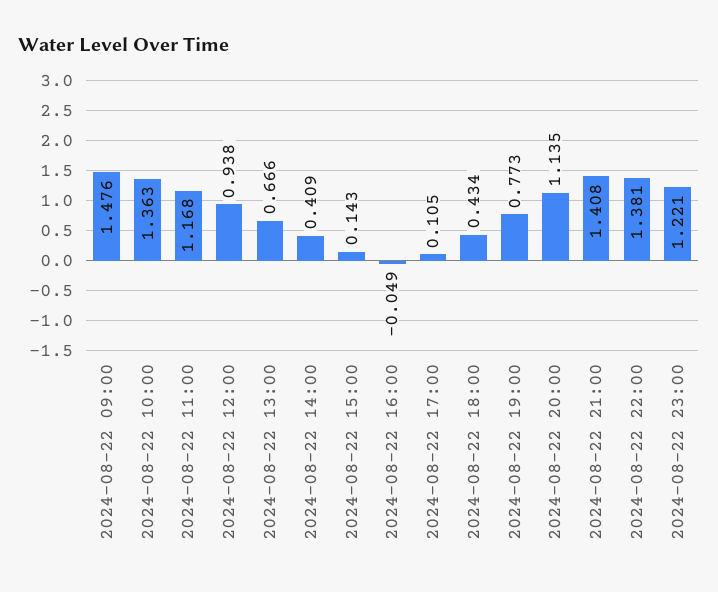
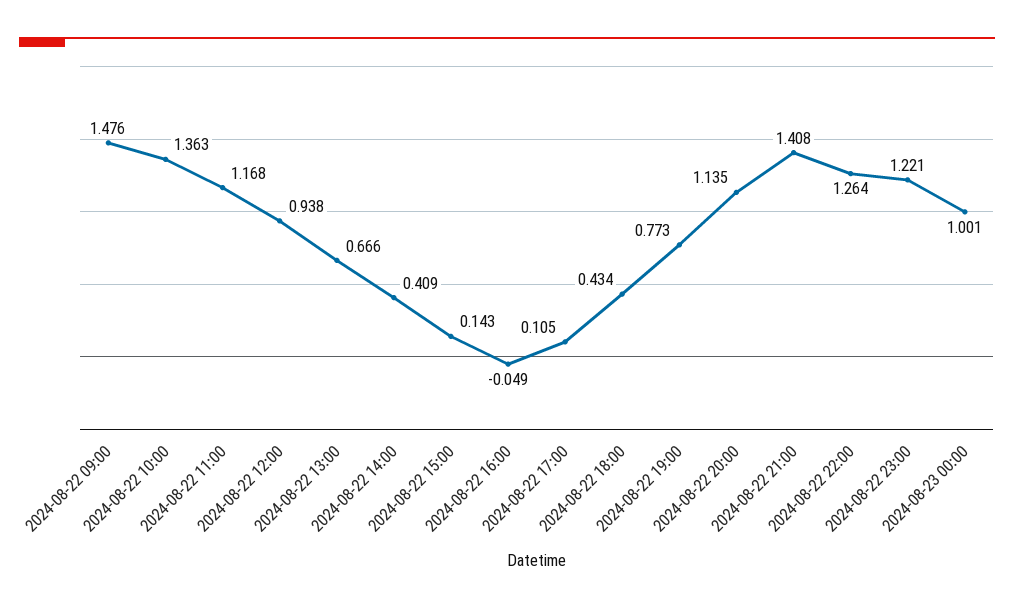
2024-08-22 22:00: 1.381 -> 1.264
2024-08-23 00:00: none -> 1.001

